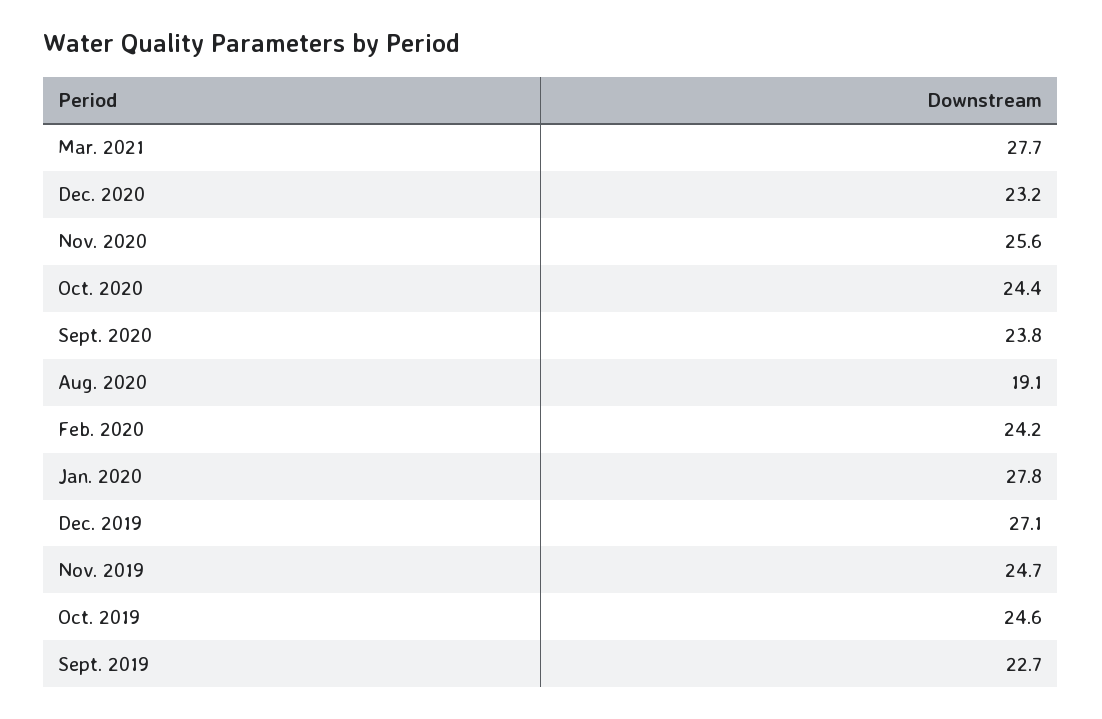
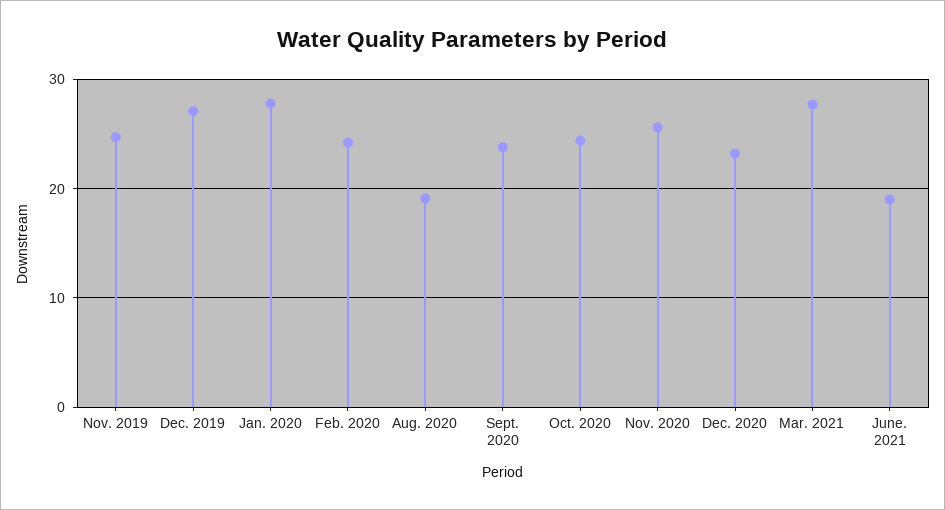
Oct. 2019: 24.6 -> none
Sept. 2019: 22.7 -> none
June. 2021: none -> 19

